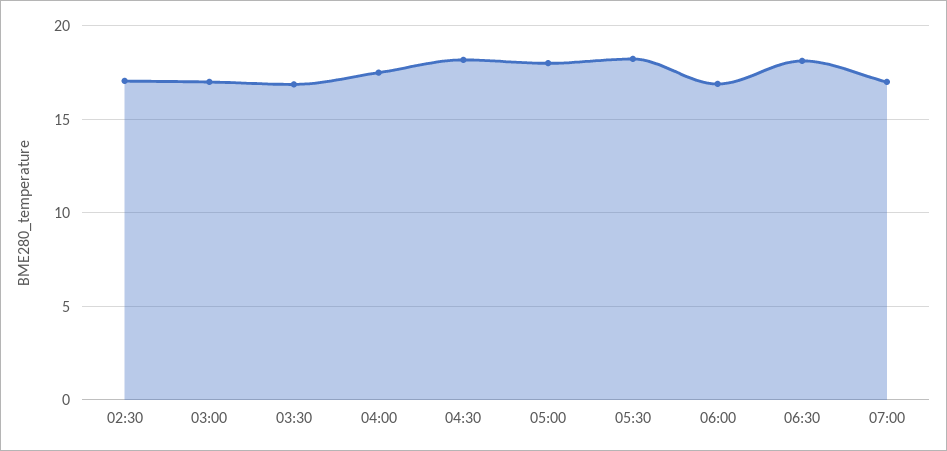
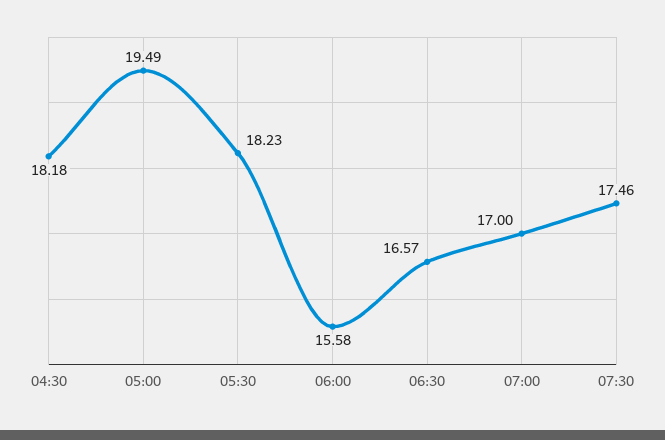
02:30: 17 -> none
03:00: 17 -> none
03:30: 17 -> none
04:00: 17.5 -> none
05:00: 18 -> 19.49
06:00: 17 -> 15.58
06:30: 18 -> 16.57
07:30: none -> 17.46

